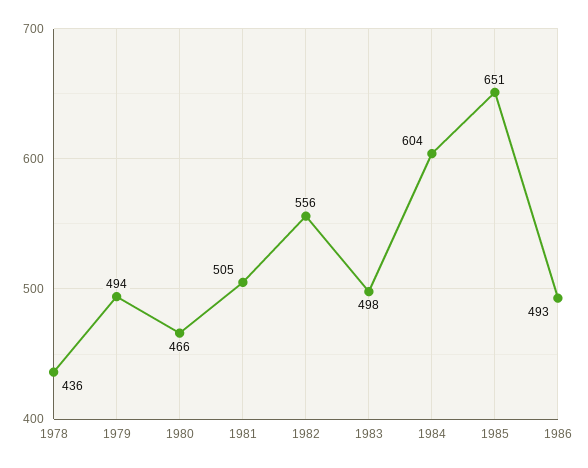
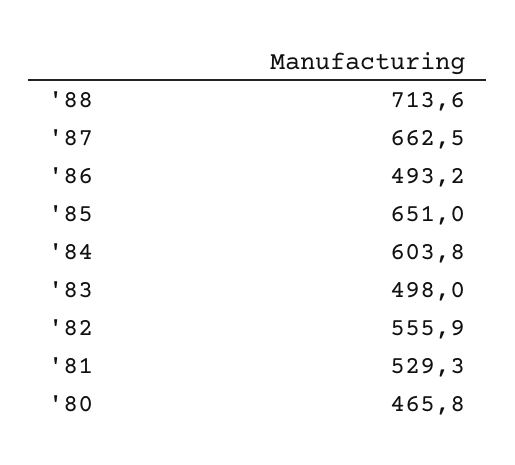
1978: 436 -> none
1979: 494 -> none
1981: 505 -> 529.3
'88: none -> 713.6
'87: none -> 662.5

